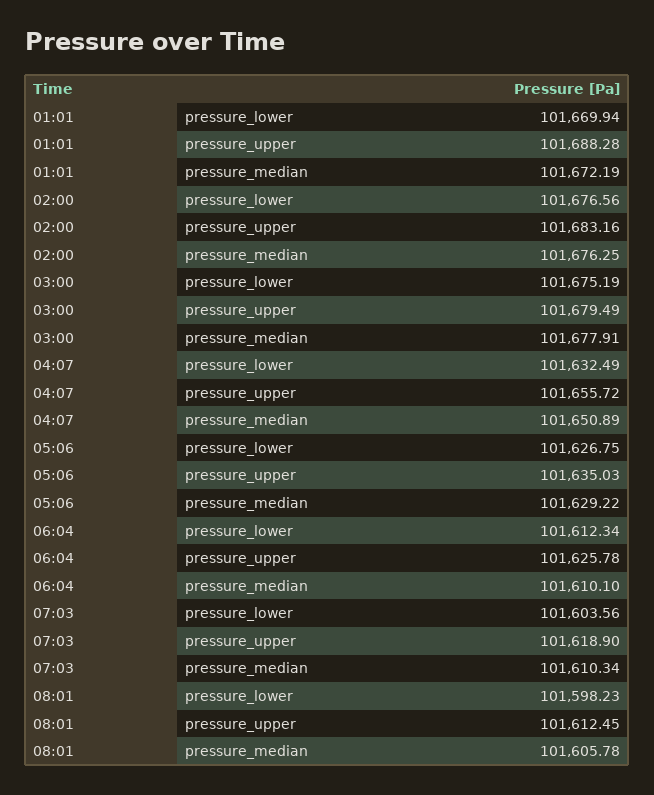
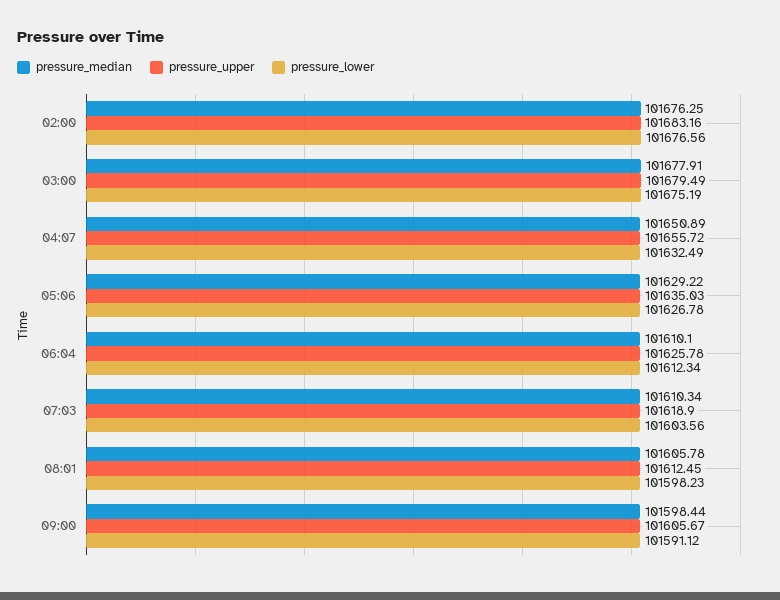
pressure_lower, 01:01: 101669.94 -> none
pressure_upper, 01:01: 101688.28 -> none
pressure_median, 01:01: 101672.19 -> none
pressure_lower, 05:06: 101626.75 -> 101626.78
pressure_median, 09:00: none -> 101598.44
pressure_upper, 09:00: none -> 101605.67
pressure_lower, 09:00: none -> 101591.12

